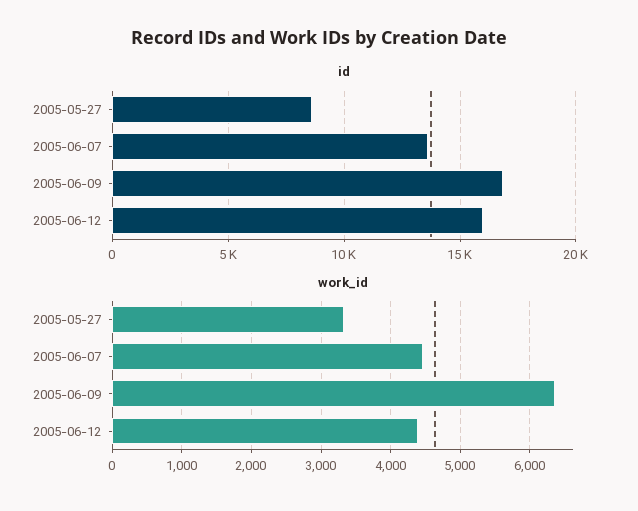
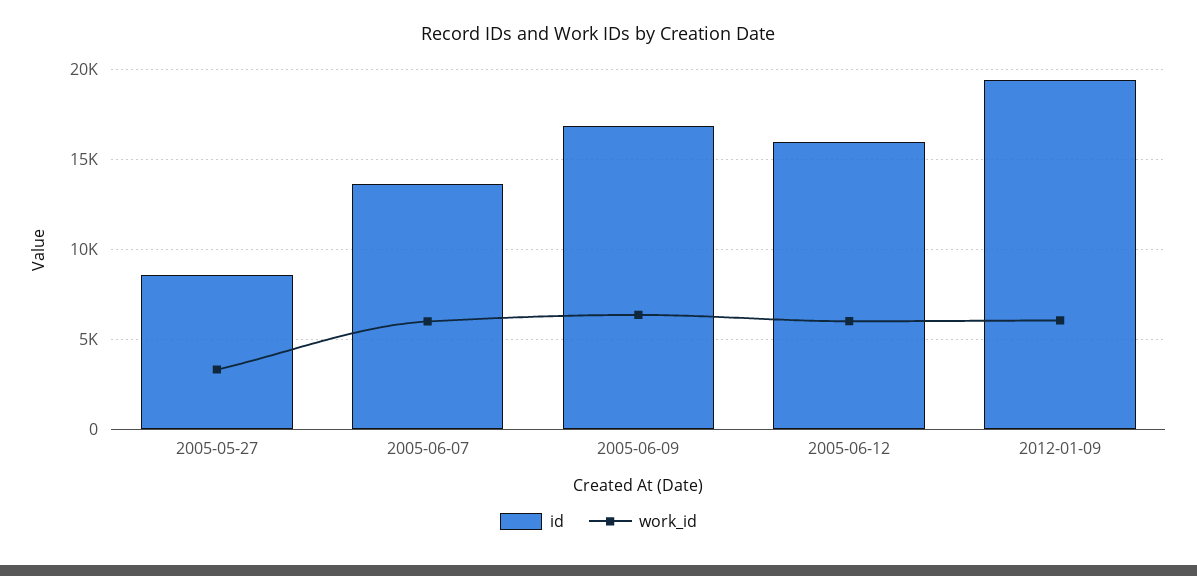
work_id, 2005-06-07: 4500 -> 6000
work_id, 2005-06-12: 4400 -> 6000
id, 2012-01-09: none -> 19500
work_id, 2012-01-09: none -> 6000

